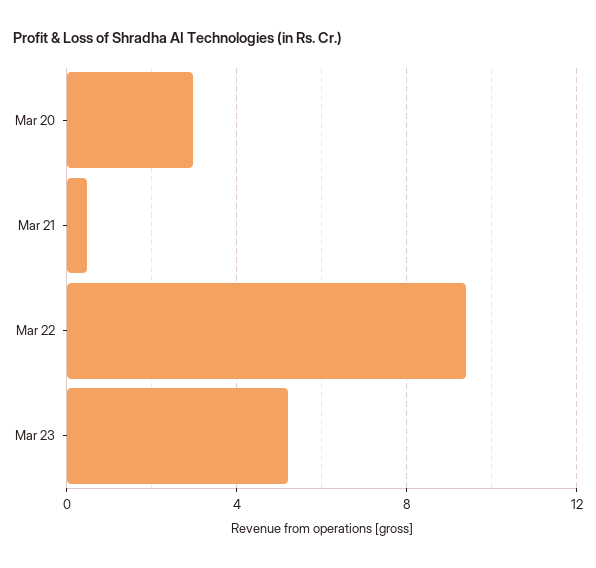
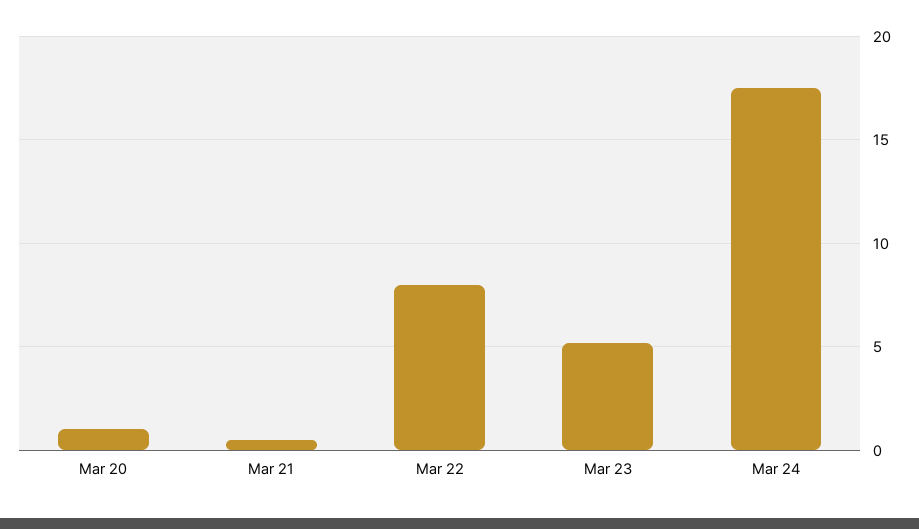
Mar 20: 3 -> 1
Mar 22: 9.5 -> 8
Mar 24: none -> 17.5

